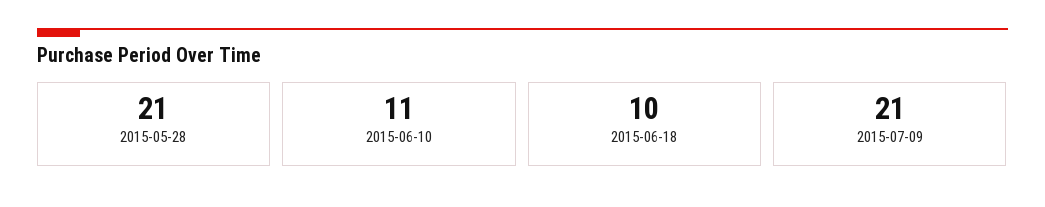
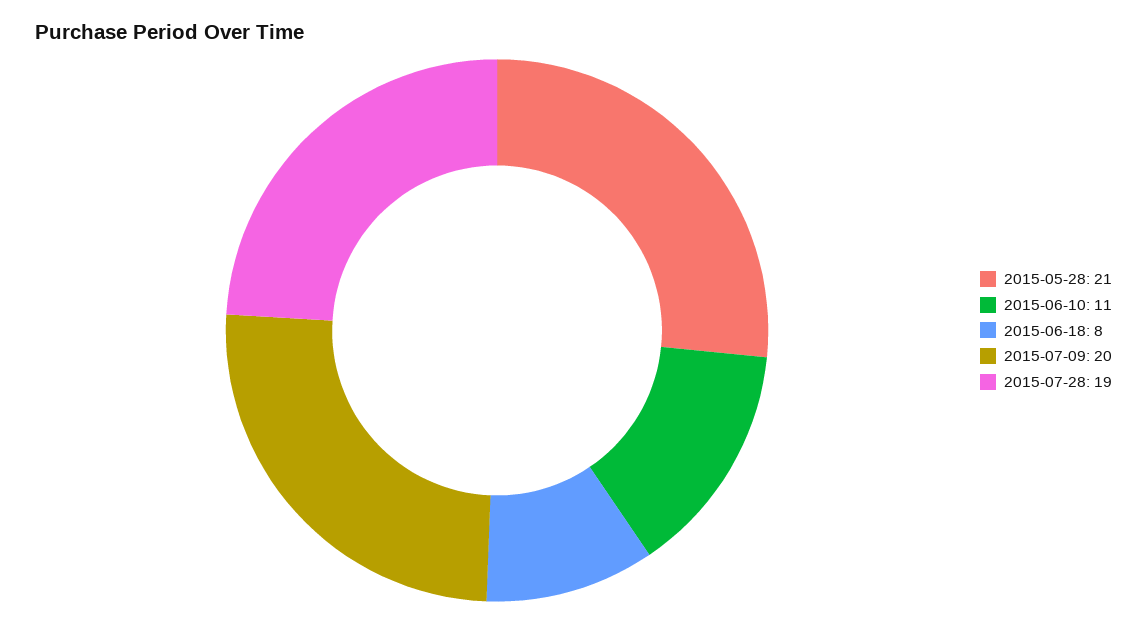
2015-06-18: 10 -> 8
2015-07-09: 21 -> 20
2015-07-28: none -> 19

